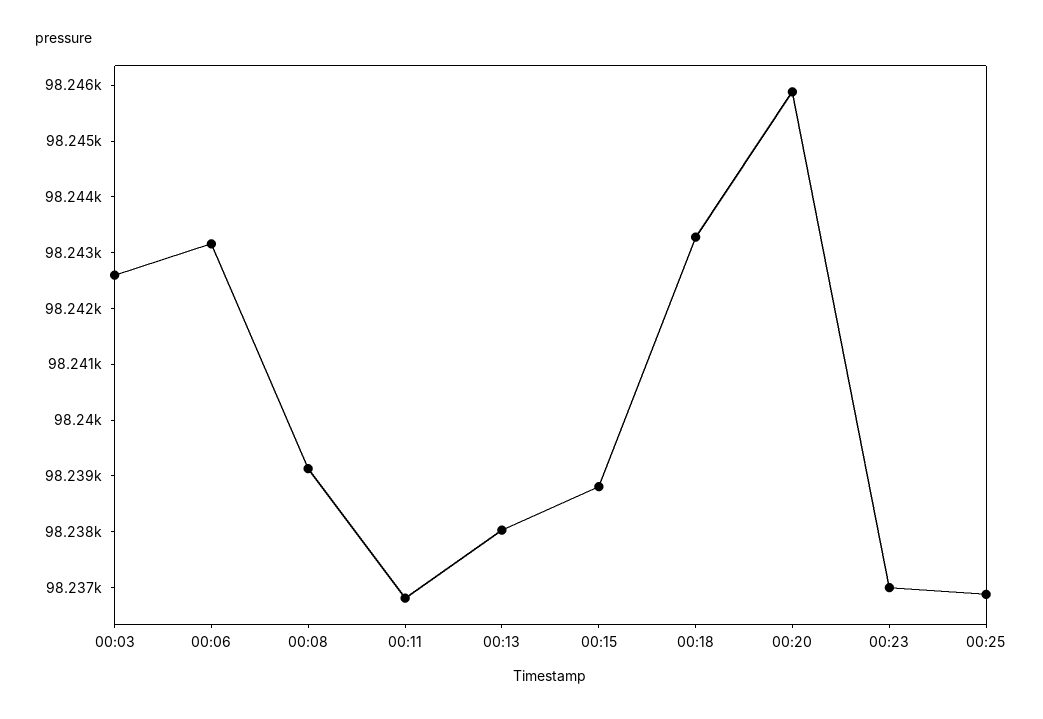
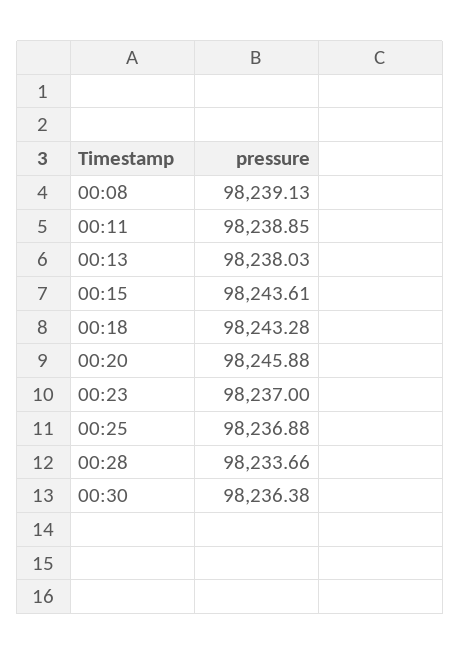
00:03: 98242.6 -> none
00:06: 98243.2 -> none
00:11: 98236.8 -> 98238.85
00:15: 98238.8 -> 98243.61
00:28: none -> 98233.66
00:30: none -> 98236.38

